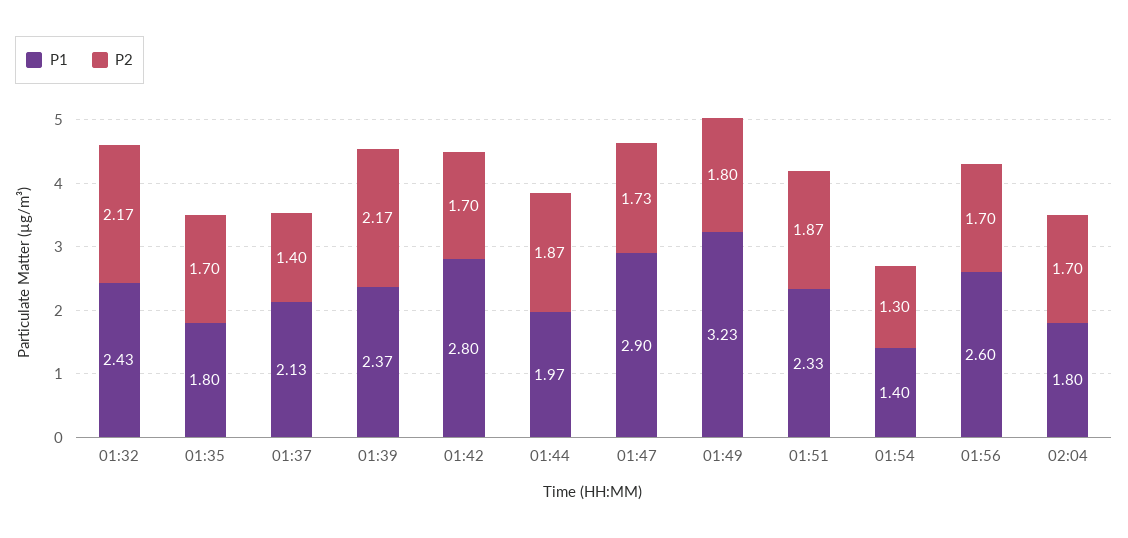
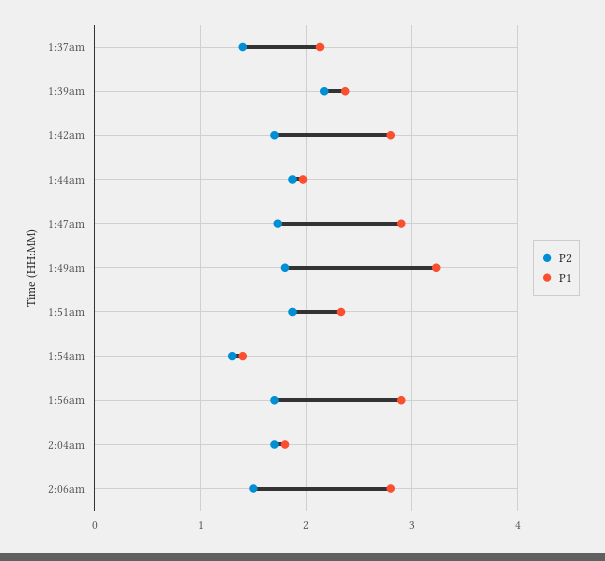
P1, 01:32: 2.43 -> none
P2, 01:32: 2.17 -> none
P1, 01:35: 1.8 -> none
P2, 01:35: 1.7 -> none
P1, 01:56: 2.6 -> 2.9
P2, 2:06am: none -> 1.5
P1, 2:06am: none -> 2.8

